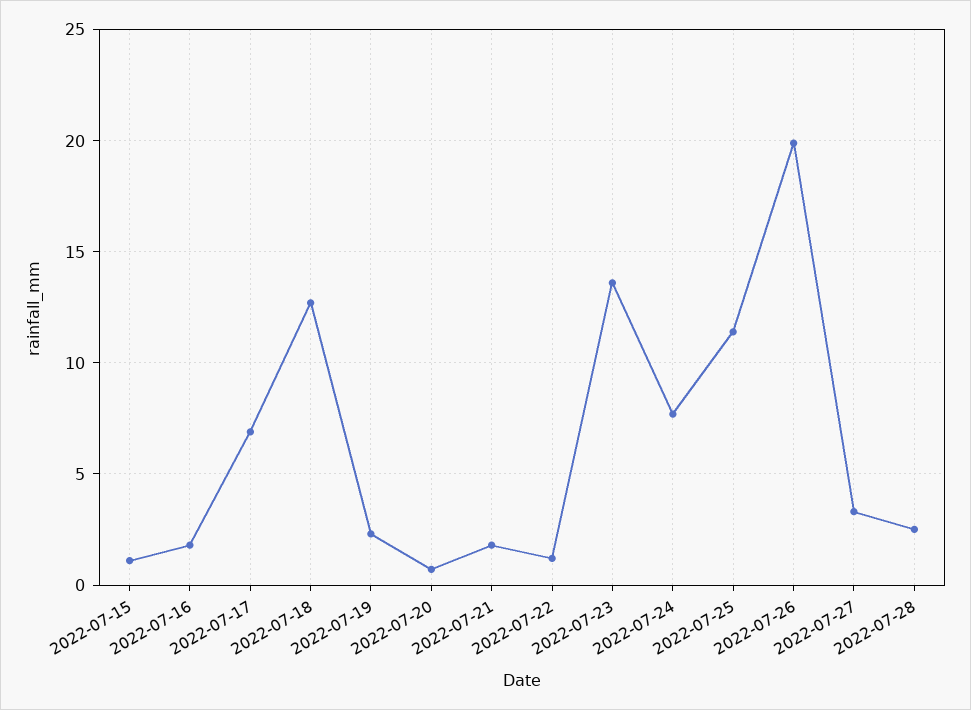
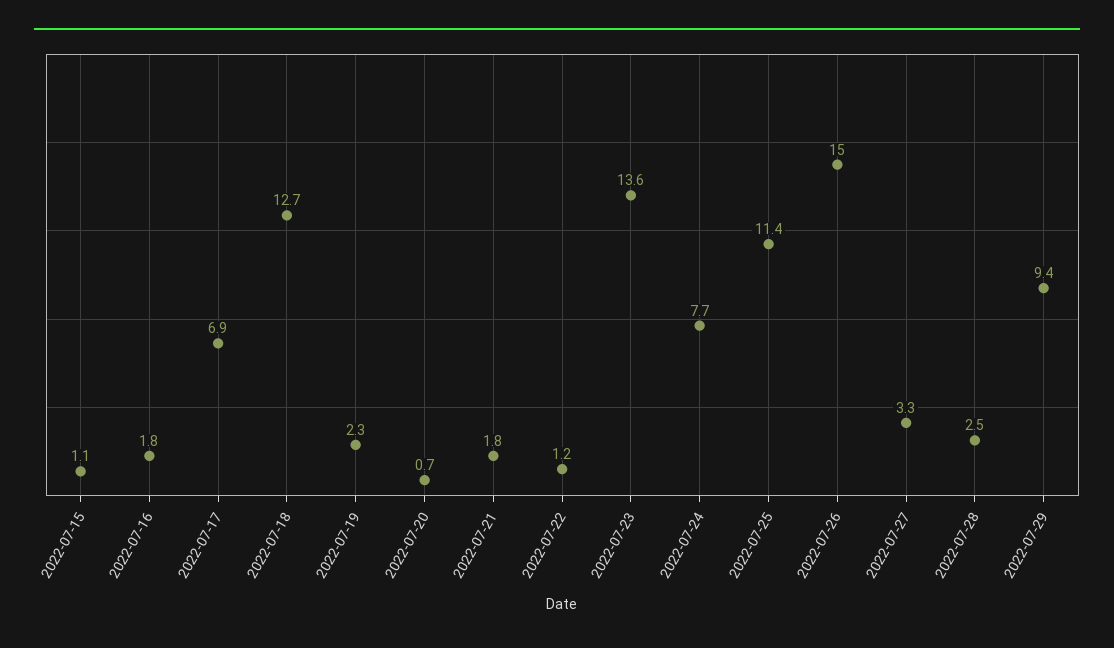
2022-07-26: 20 -> 15
2022-07-29: none -> 9.4

